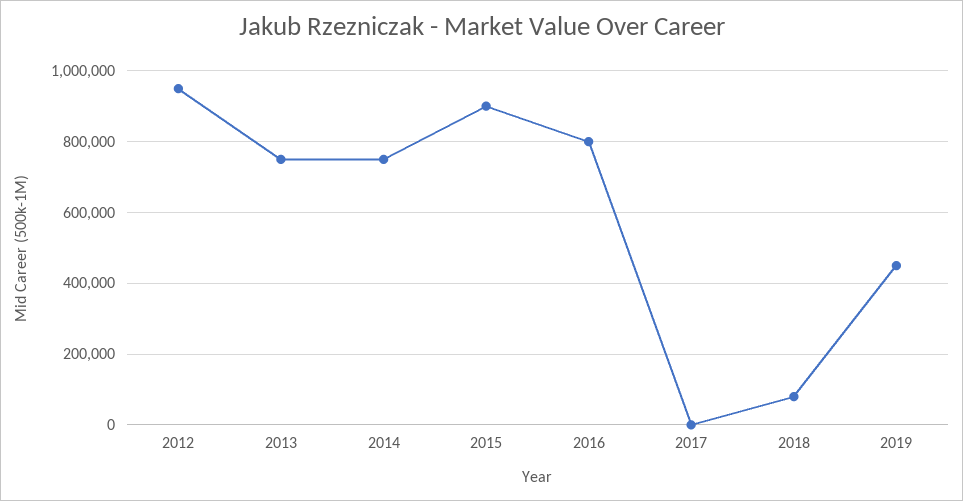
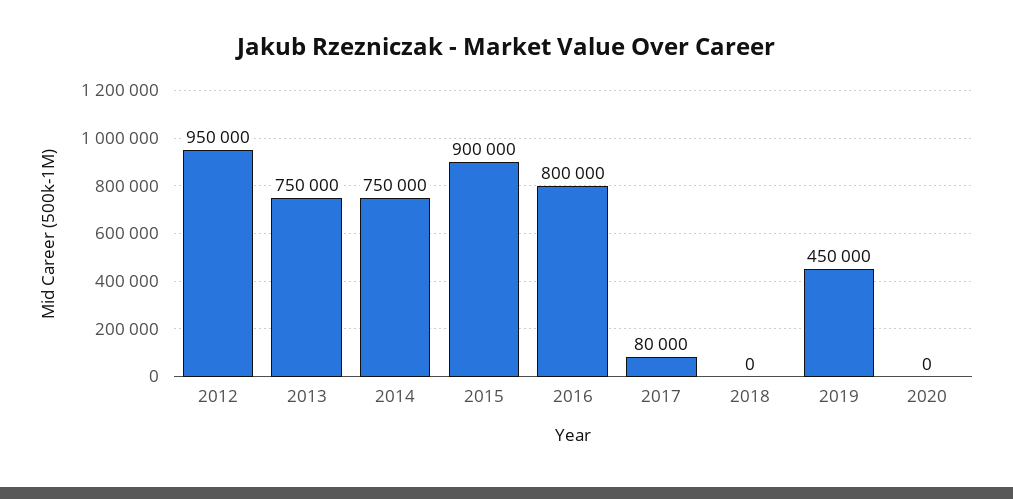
2017: 0 -> 80000
2018: 80000 -> 0
2020: none -> 0

